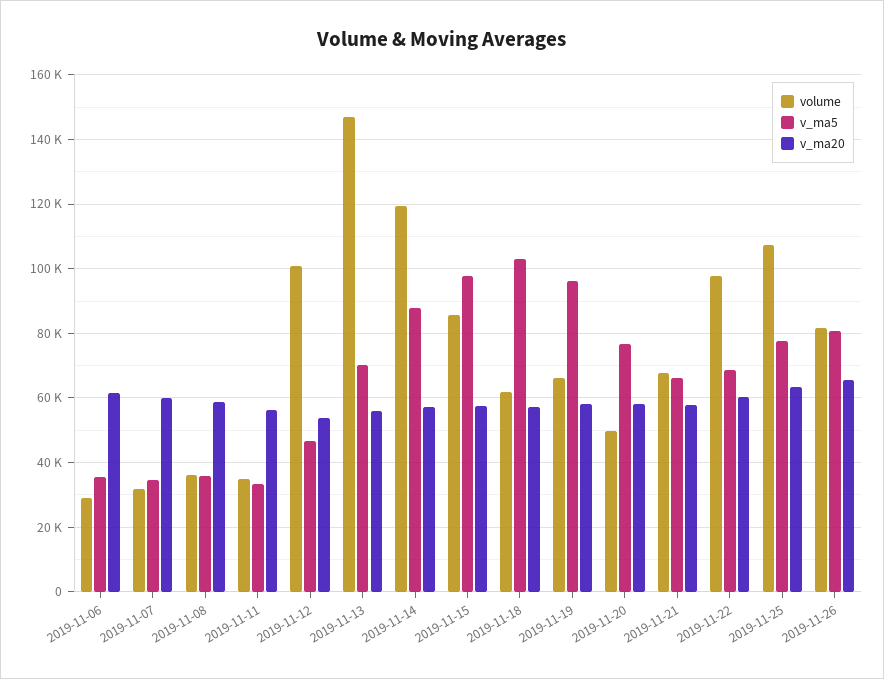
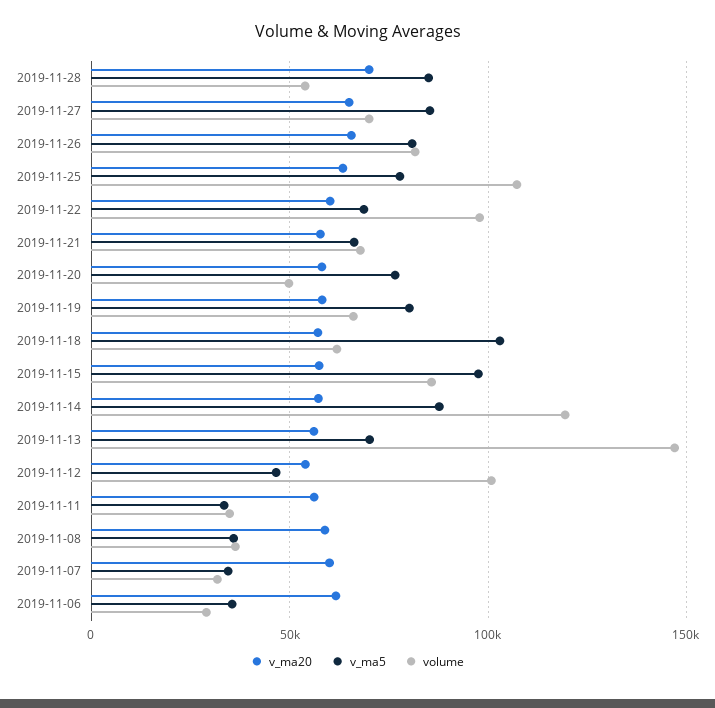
v_ma5, 2019-11-19: 96000 -> 80000
v_ma20, 2019-11-28: none -> 70000
v_ma5, 2019-11-28: none -> 85000
volume, 2019-11-28: none -> 55000
v_ma20, 2019-11-27: none -> 65000
v_ma5, 2019-11-27: none -> 85000
volume, 2019-11-27: none -> 70000

